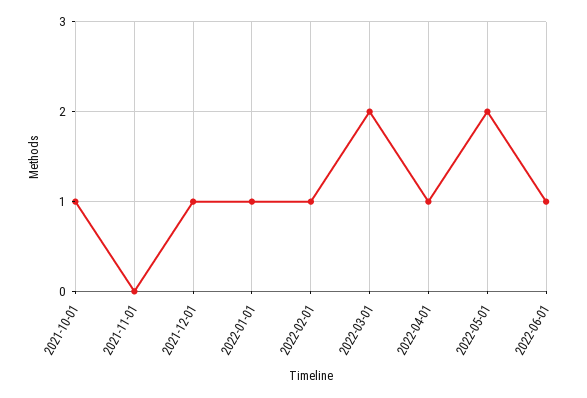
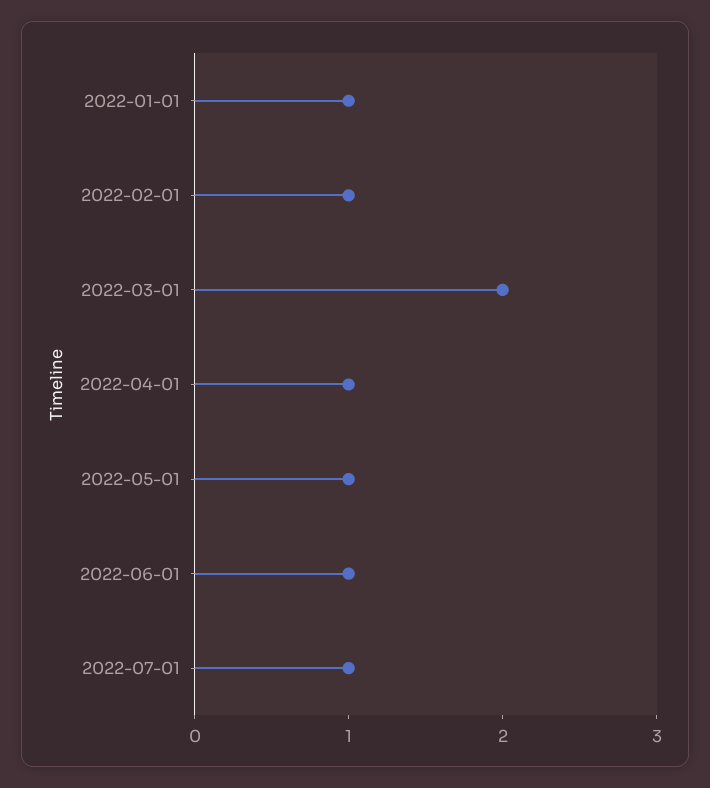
2021-10-01: 1 -> none
2021-11-01: 0 -> none
2021-12-01: 1 -> none
2022-05-01: 2 -> 1
2022-07-01: none -> 1

